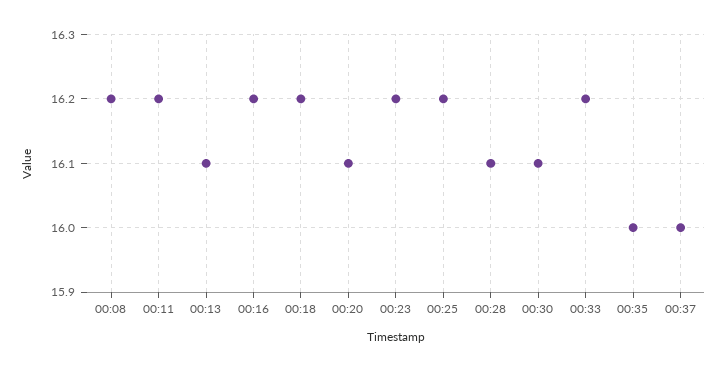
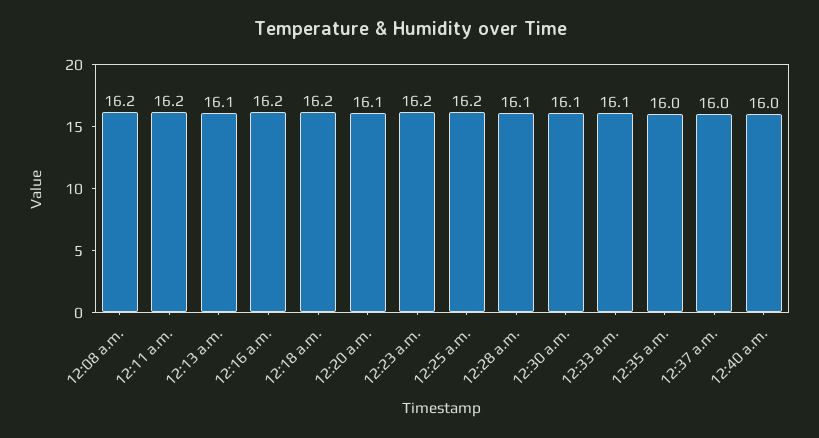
00:33: 16.2 -> 16.1
12:40 a.m.: none -> 16

